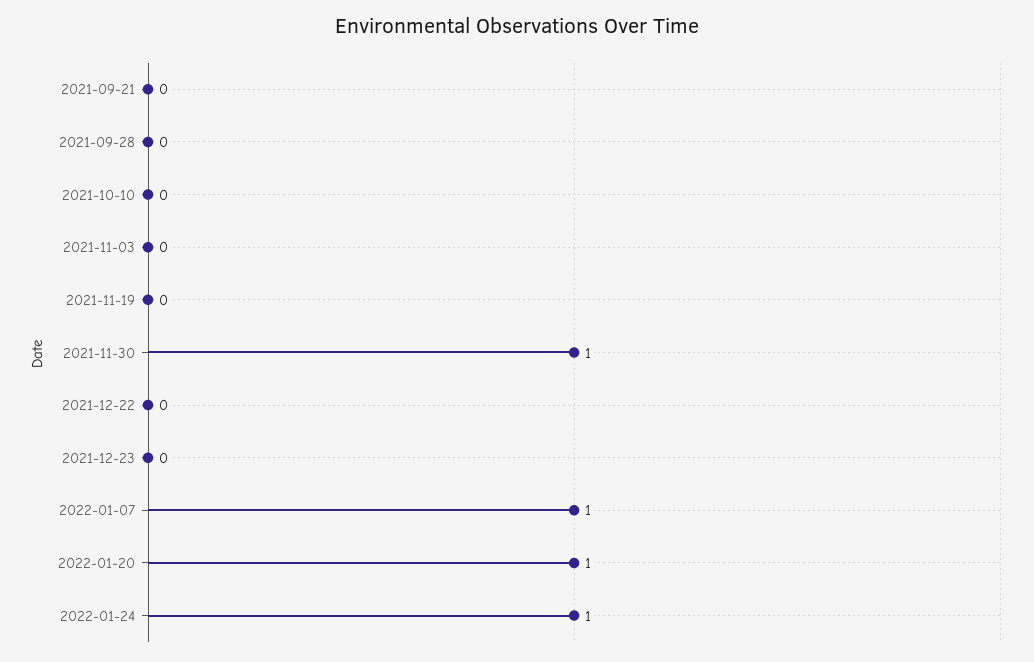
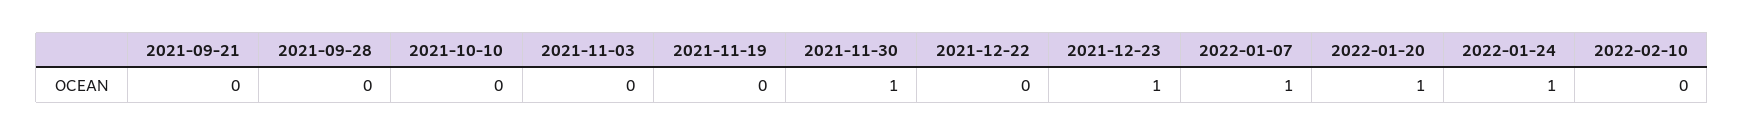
2021-12-23: 0 -> 1
2022-02-10: none -> 0

